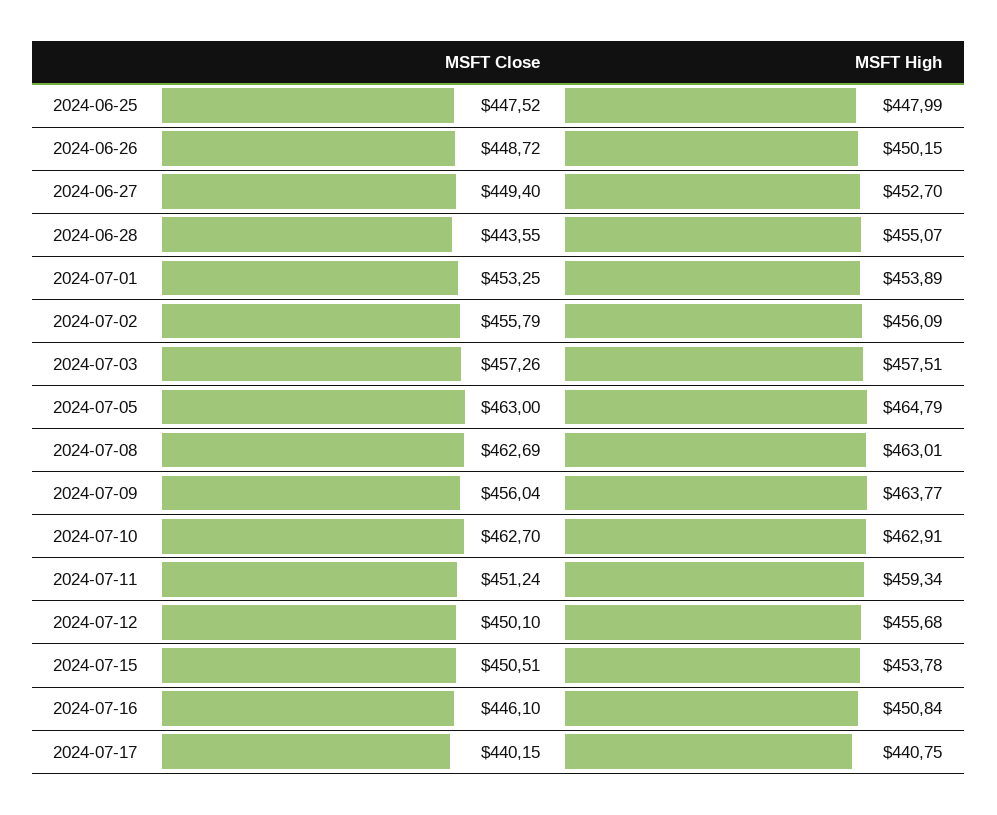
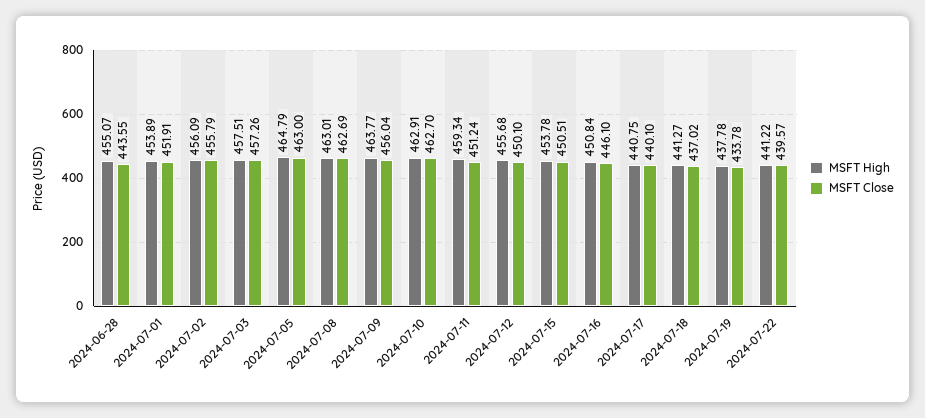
MSFT Close, 2024-06-25: 447.52 -> none
MSFT High, 2024-06-25: 447.99 -> none
MSFT Close, 2024-06-26: 448.72 -> none
MSFT High, 2024-06-26: 450.15 -> none
MSFT Close, 2024-06-27: 449.4 -> none
MSFT High, 2024-06-27: 452.7 -> none
MSFT Close, 2024-07-01: 453.25 -> 451.91
MSFT Close, 2024-07-17: 440.15 -> 440.1
MSFT High, 2024-07-18: none -> 441.27
MSFT Close, 2024-07-18: none -> 437.02
MSFT High, 2024-07-19: none -> 437.78
MSFT Close, 2024-07-19: none -> 433.78
MSFT High, 2024-07-22: none -> 441.22
MSFT Close, 2024-07-22: none -> 439.57

